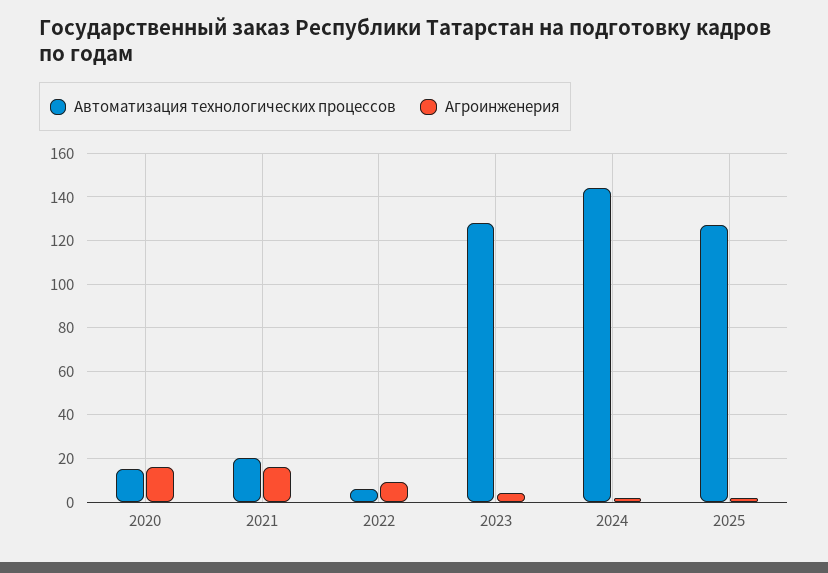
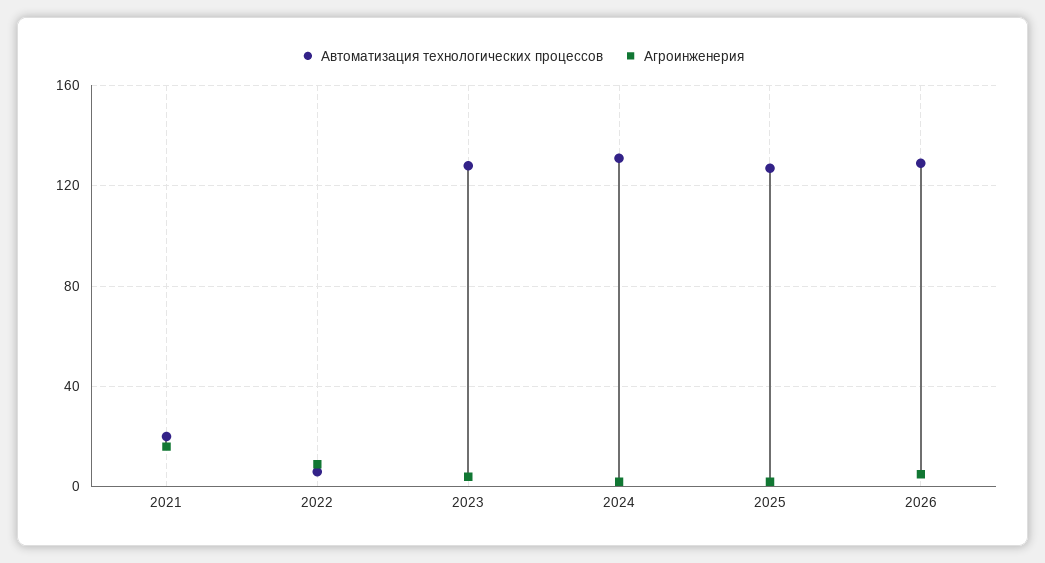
Автоматизация технологических процессов, 2020: 15 -> none
Агроинженерия, 2020: 15 -> none
Автоматизация технологических процессов, 2024: 145 -> 130
Автоматизация технологических процессов, 2026: none -> 130
Агроинженерия, 2026: none -> 5

